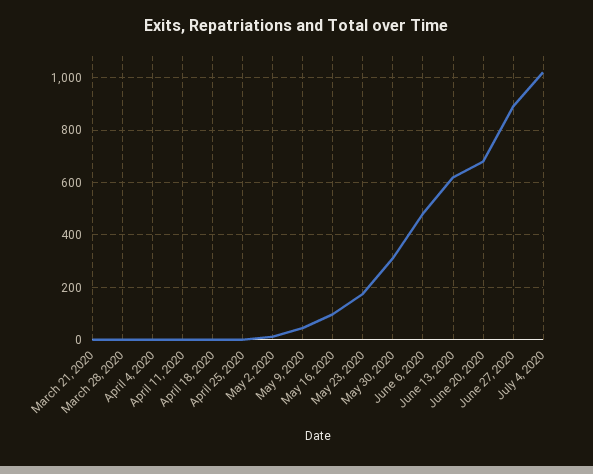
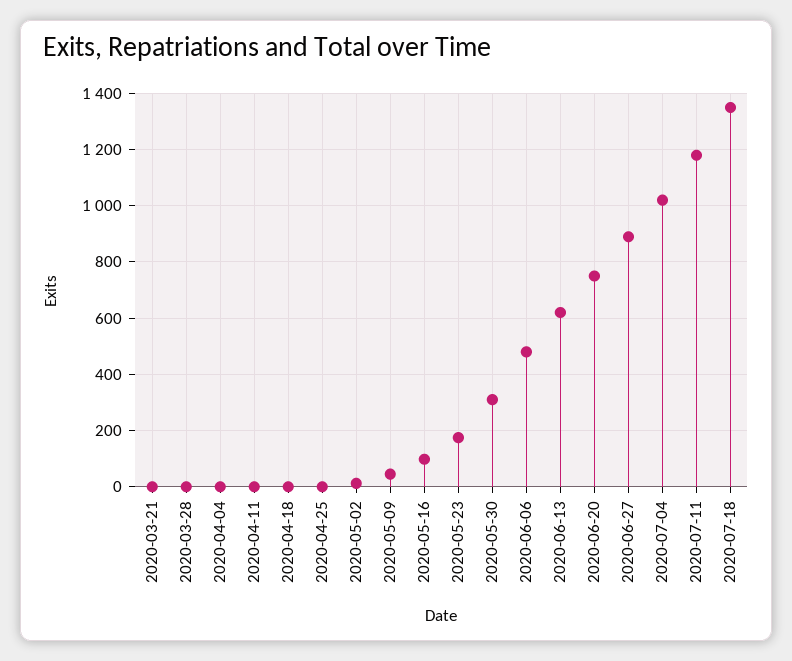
June 20, 2020: 675 -> 750
2020-07-11: none -> 1175
2020-07-18: none -> 1350

